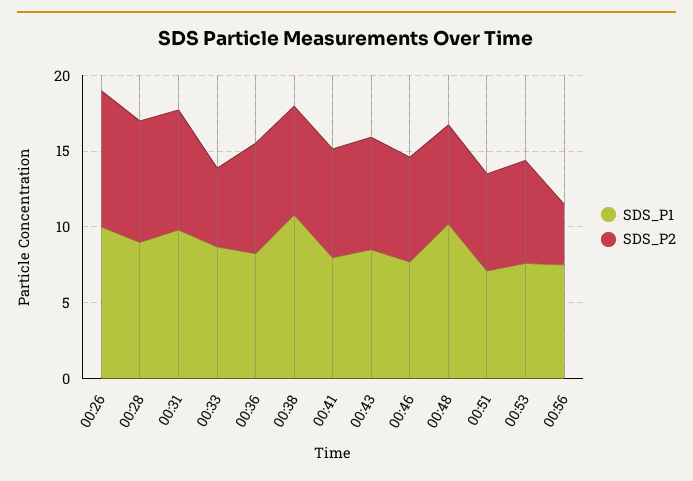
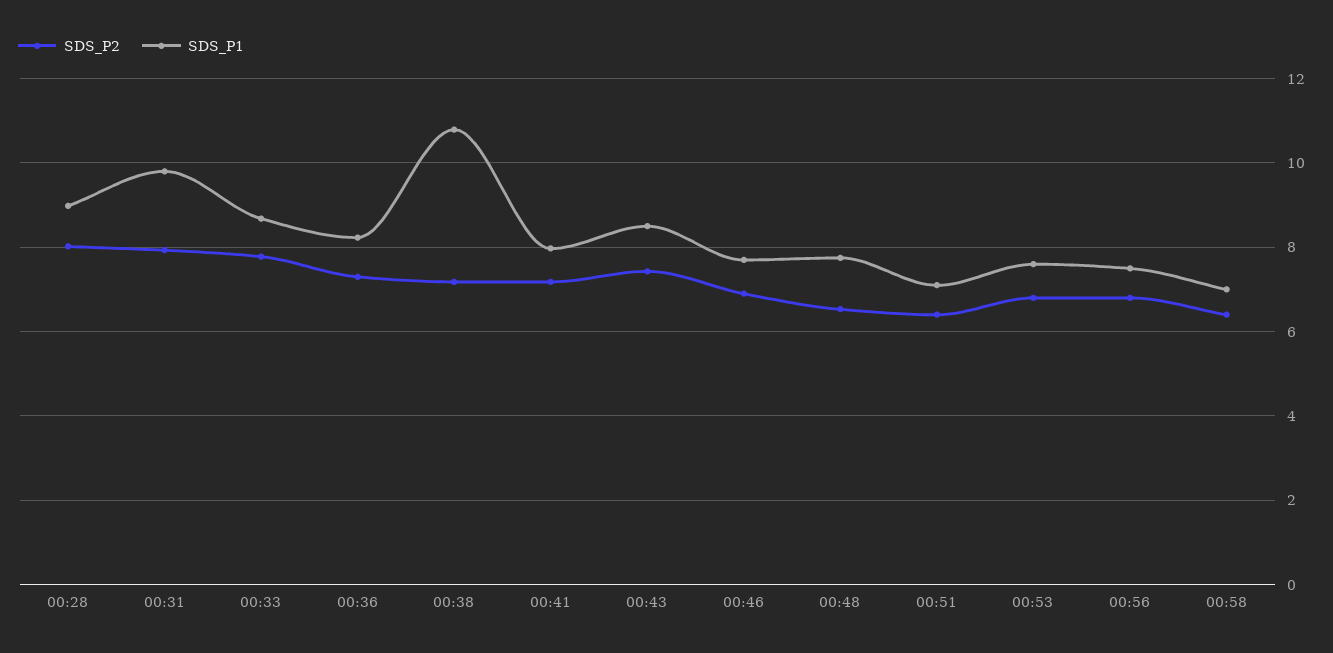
SDS_P1, 00:26: 10 -> none
SDS_P2, 00:26: 9 -> none
SDS_P2, 00:33: 5 -> 7.8
SDS_P1, 00:48: 10 -> 7.8
SDS_P2, 00:56: 4 -> 6.8
SDS_P2, 00:58: none -> 6.4
SDS_P1, 00:58: none -> 7

